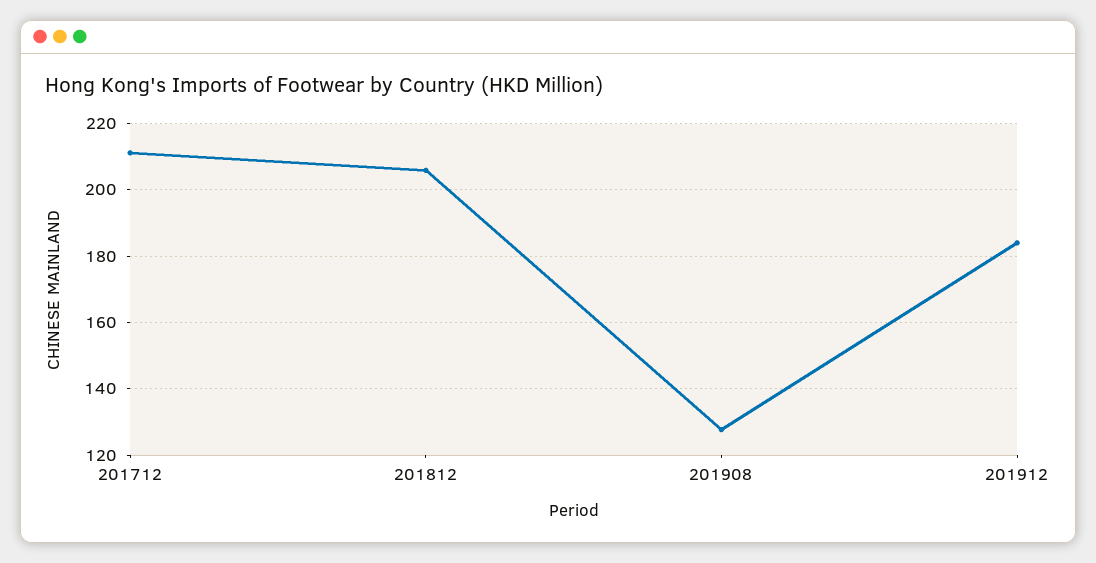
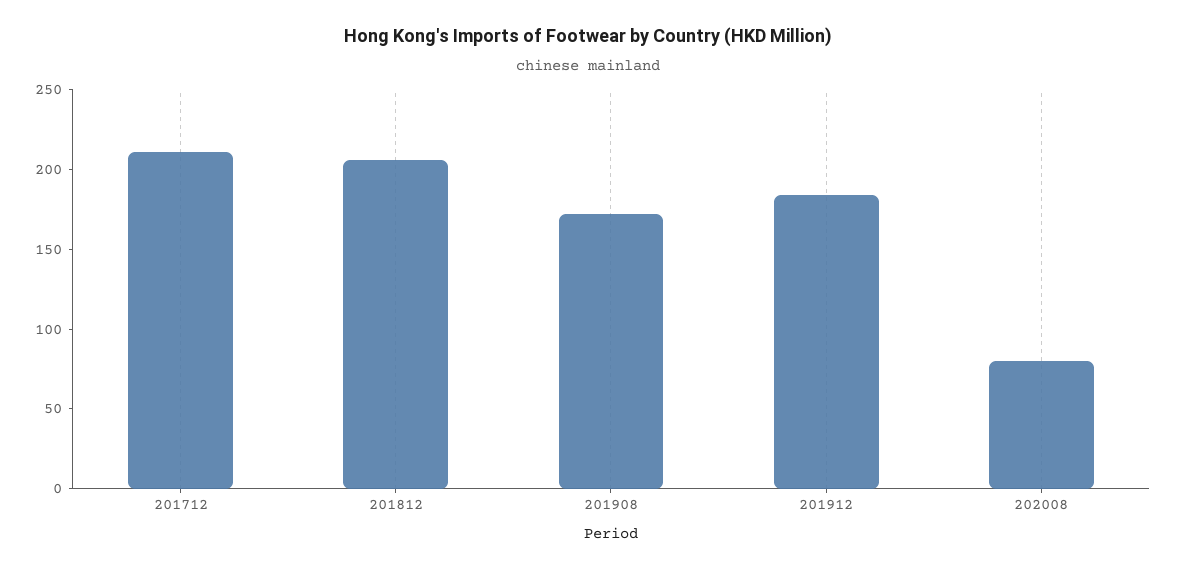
201908: 128 -> 170
202008: none -> 80

